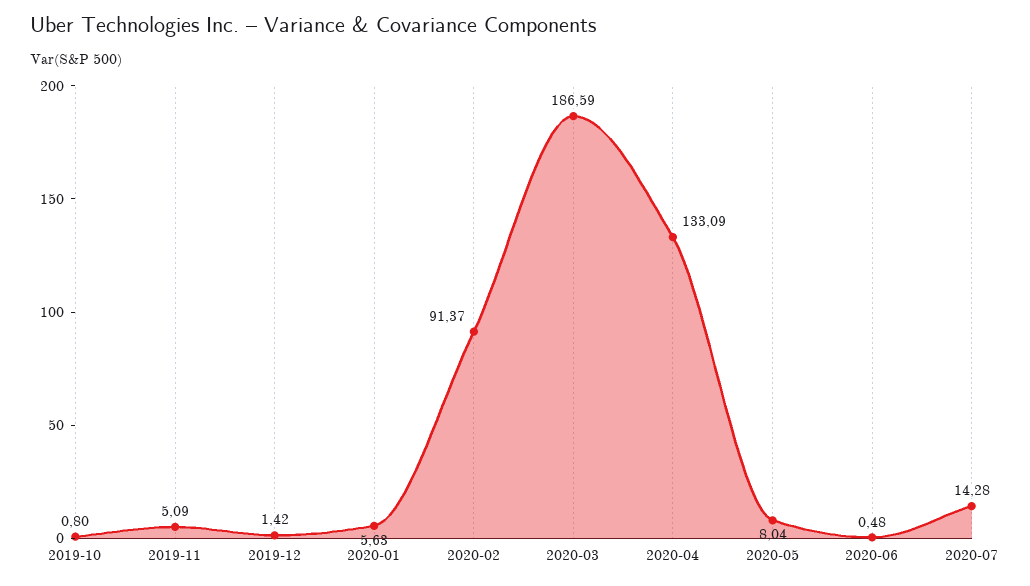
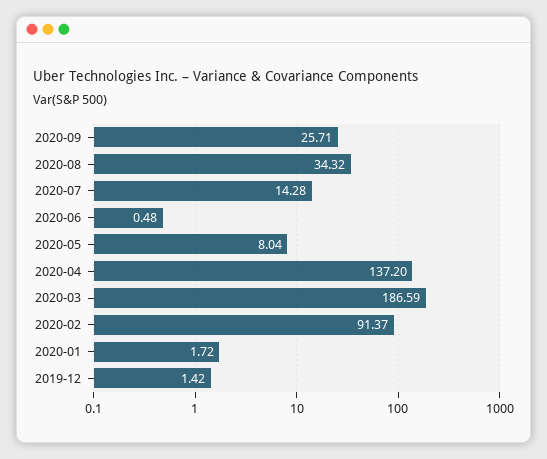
2019-10: 0.8 -> none
2019-11: 5.09 -> none
2020-01: 5.63 -> 1.72
2020-04: 133.09 -> 137.2
2020-09: none -> 25.71
2020-08: none -> 34.32

